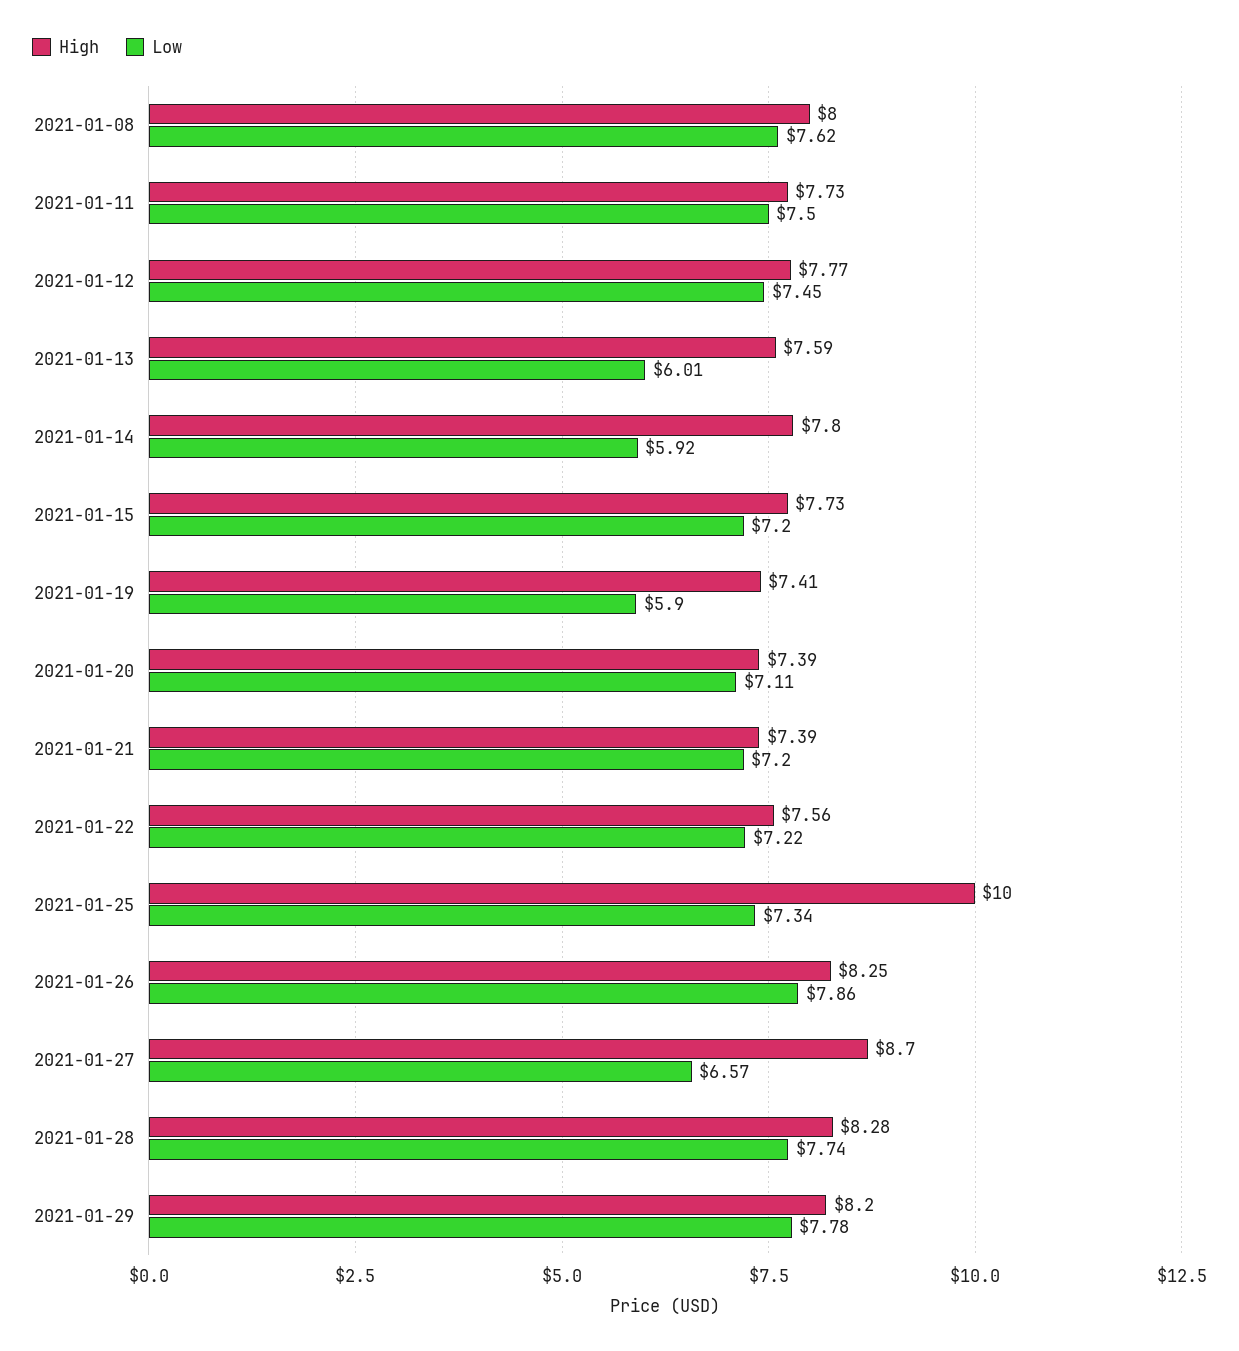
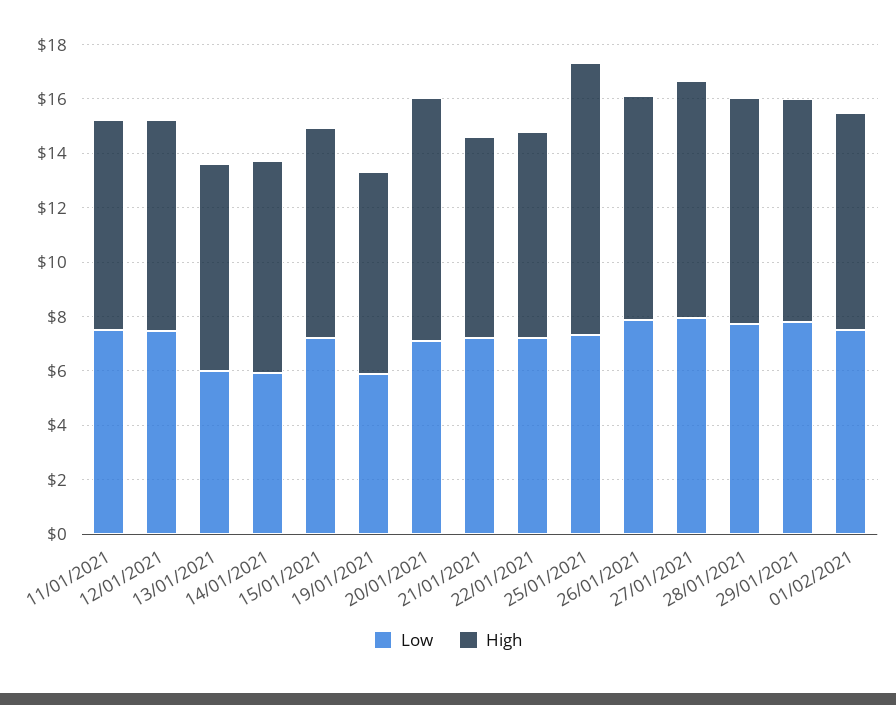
High, 2021-01-08: 8 -> none
Low, 2021-01-08: 7.62 -> none
High, 2021-01-20: 7.39 -> 9
Low, 2021-01-27: 6.57 -> 8
Low, 01/02/2021: none -> 7.5
High, 01/02/2021: none -> 8

